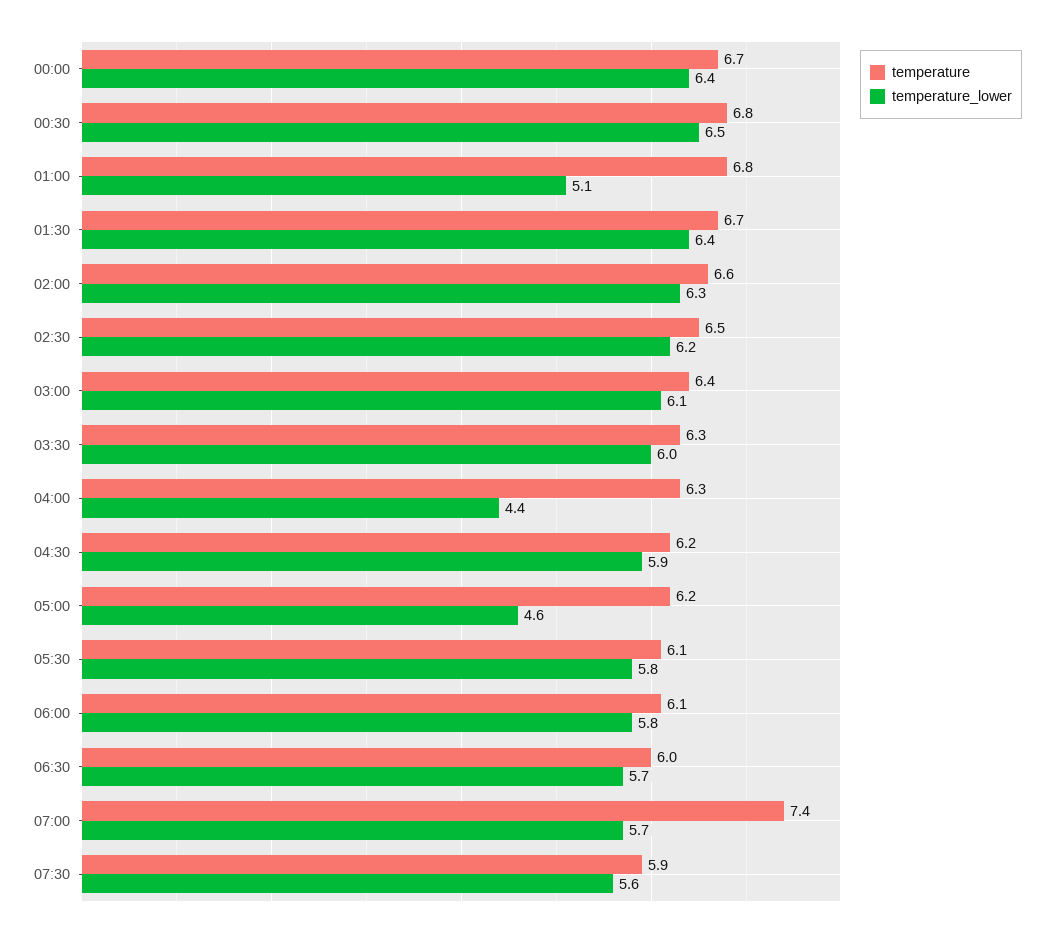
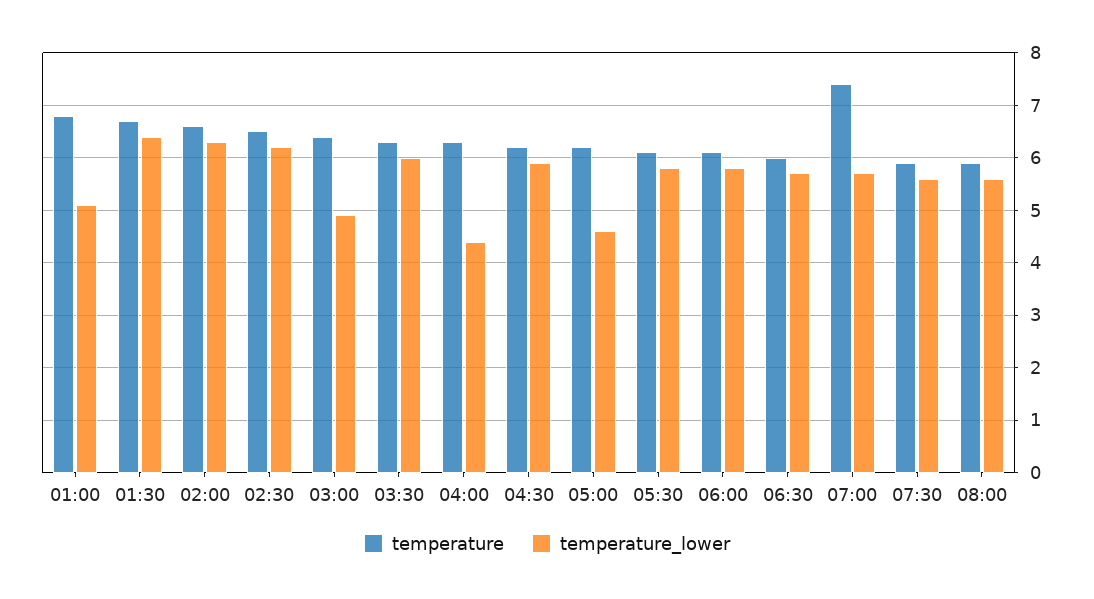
temperature, 00:00: 6.7 -> none
temperature_lower, 00:00: 6.4 -> none
temperature, 00:30: 6.8 -> none
temperature_lower, 00:30: 6.5 -> none
temperature_lower, 03:00: 6.1 -> 5
temperature, 08:00: none -> 6
temperature_lower, 08:00: none -> 5.5

